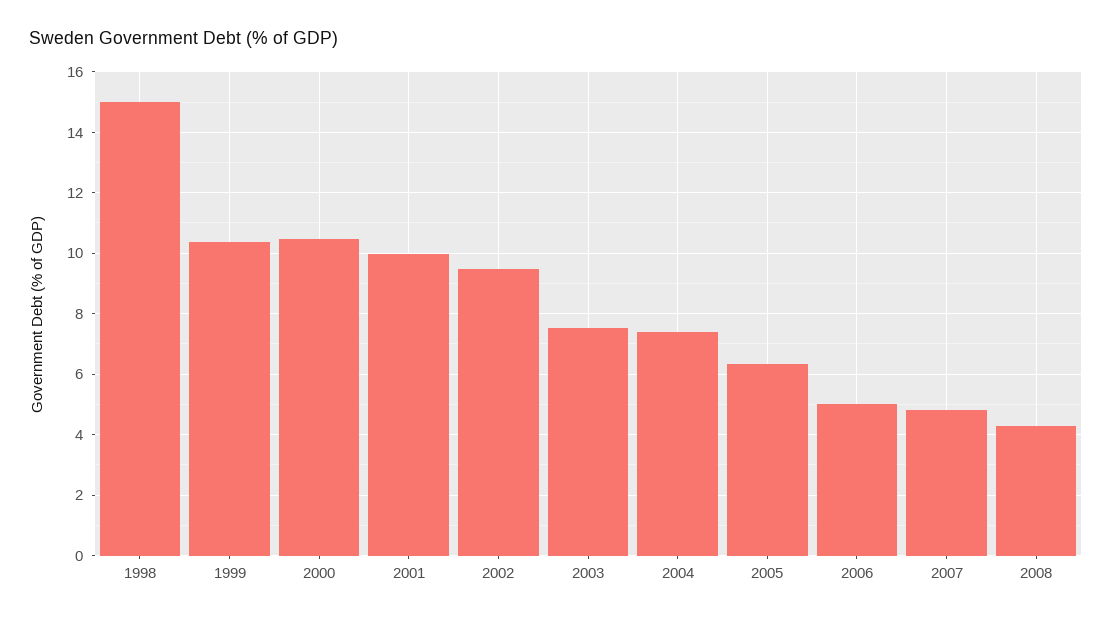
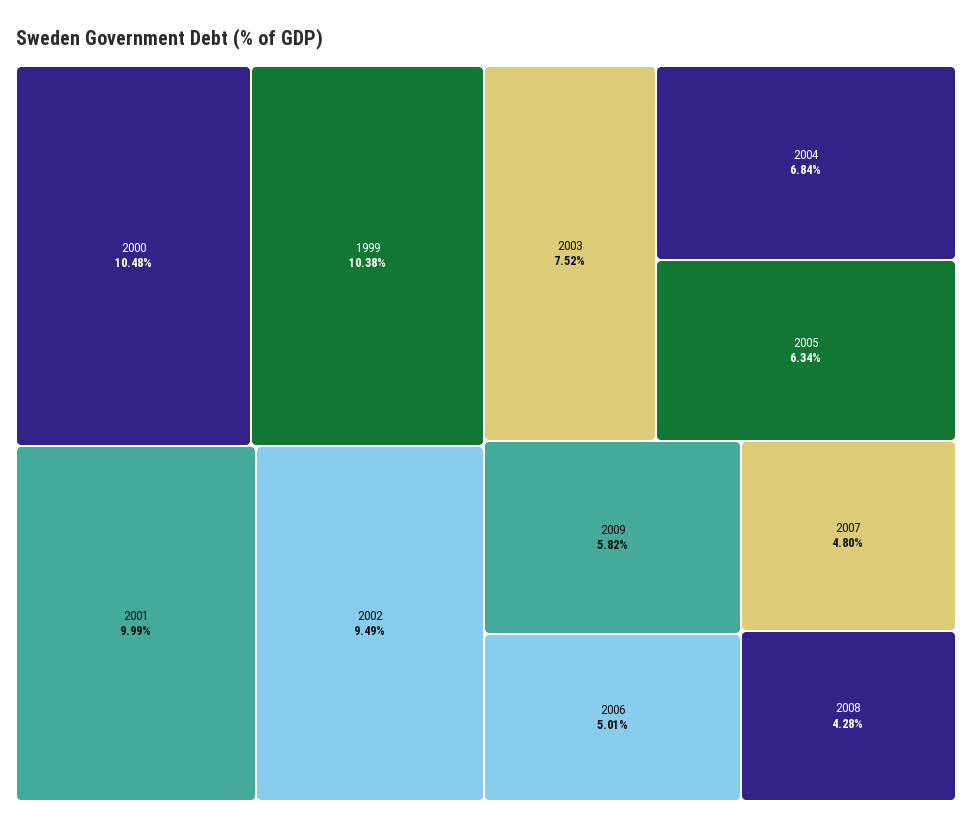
1998: 15 -> none
2004: 7.4 -> 6.84
2009: none -> 5.82

